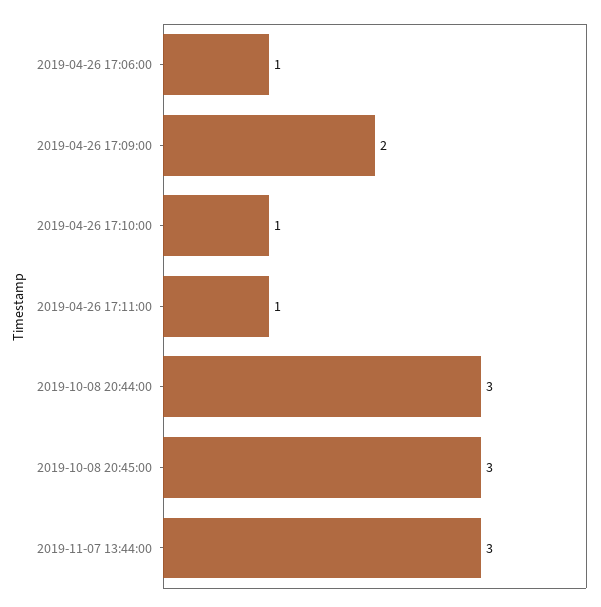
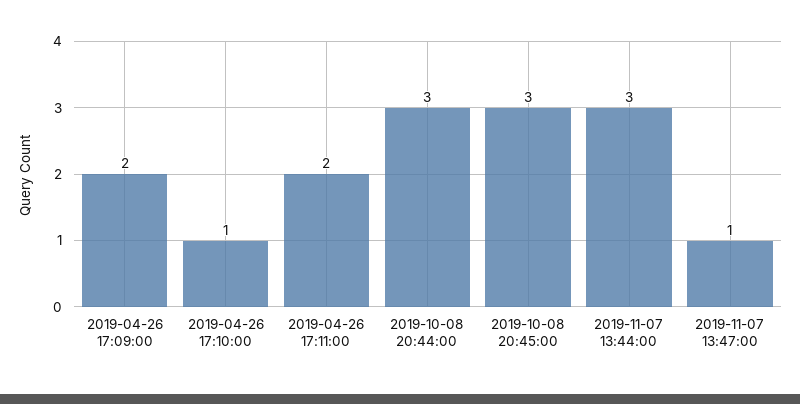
2019-04-26 17:06:00: 1 -> none
2019-04-26 17:11:00: 1 -> 2
2019-11-07 13:47:00: none -> 1

